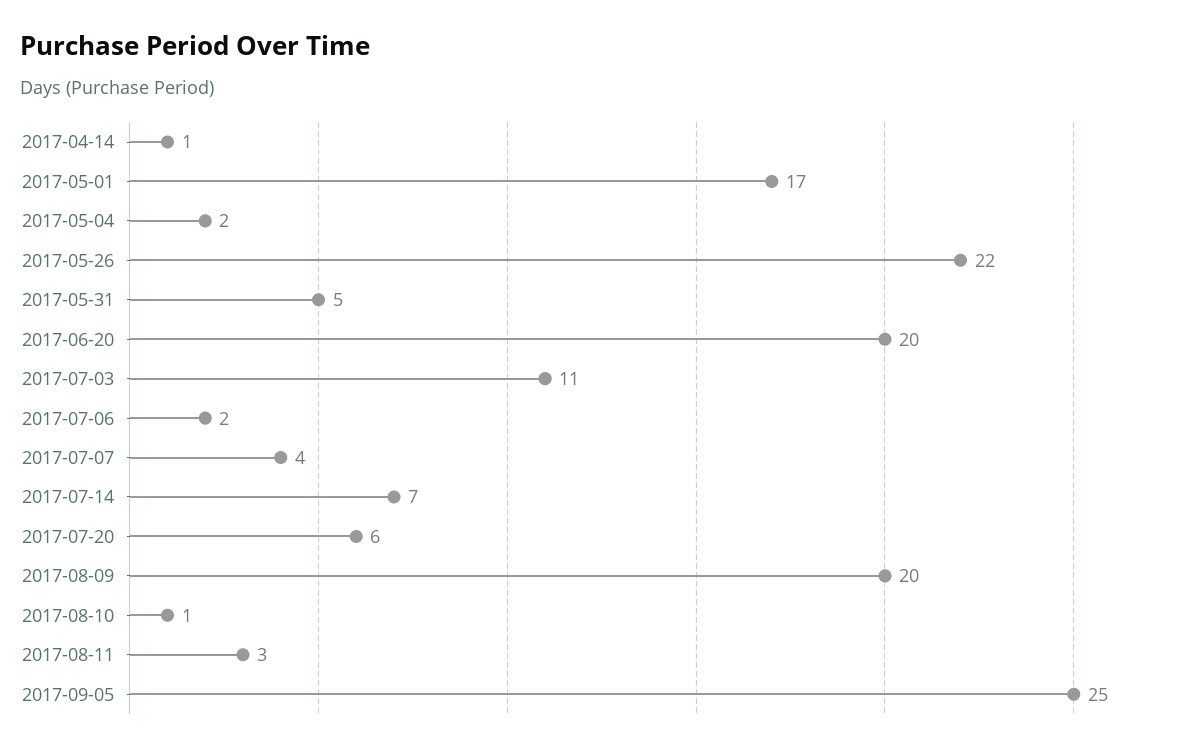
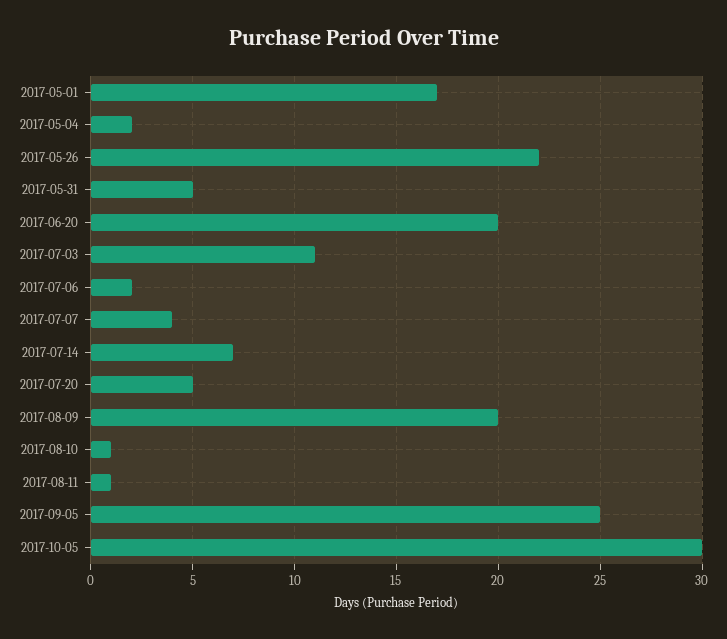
2017-04-14: 1 -> none
2017-07-20: 6 -> 5
2017-08-11: 3 -> 1
2017-10-05: none -> 30

